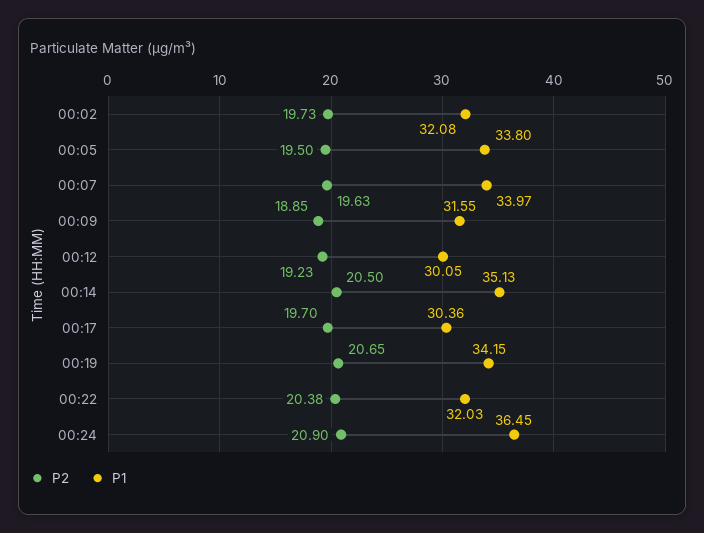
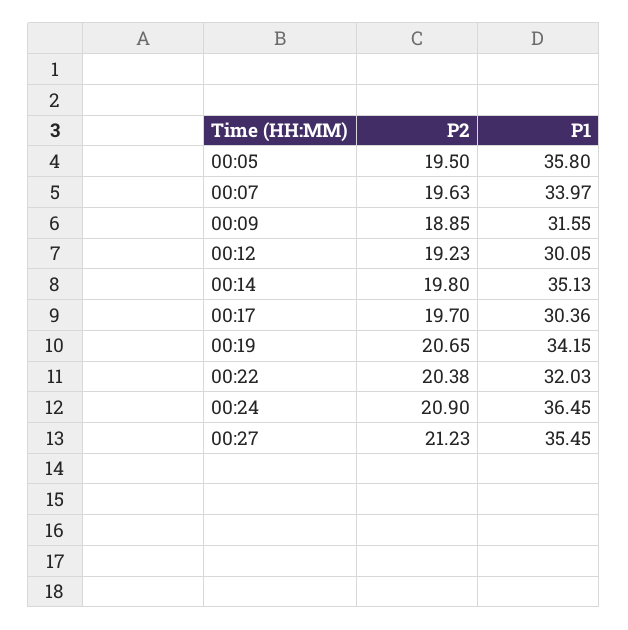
P2, 00:02: 19.73 -> none
P1, 00:02: 32.08 -> none
P1, 00:05: 33.8 -> 35.8
P2, 00:14: 20.5 -> 19.8
P2, 00:27: none -> 21.23
P1, 00:27: none -> 35.45

